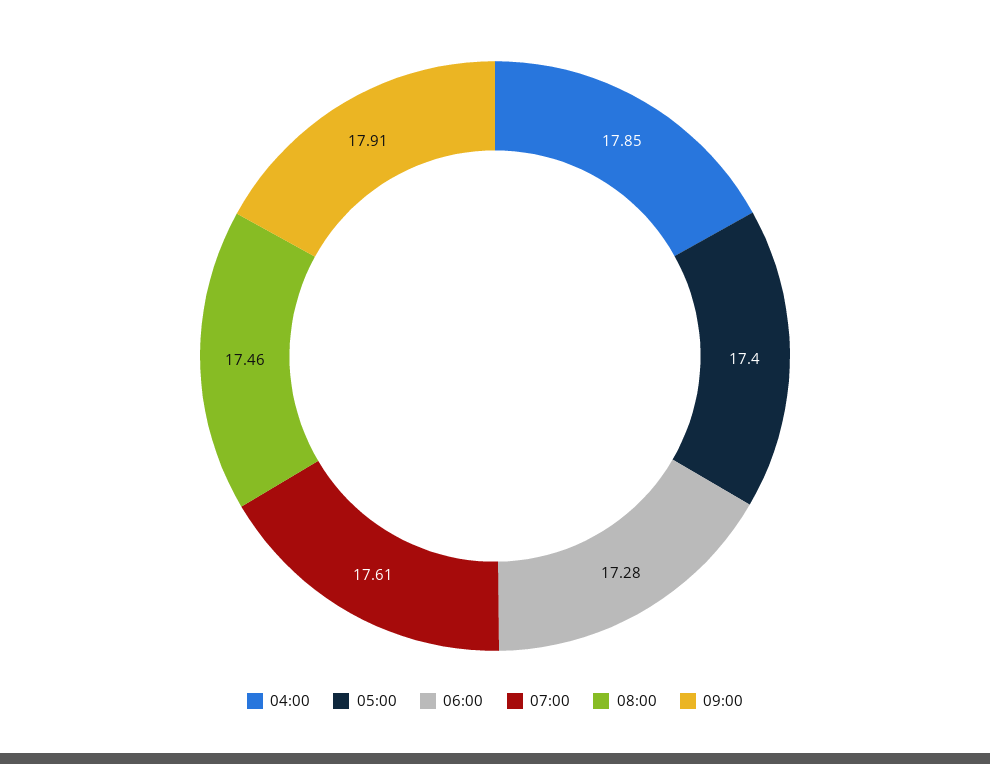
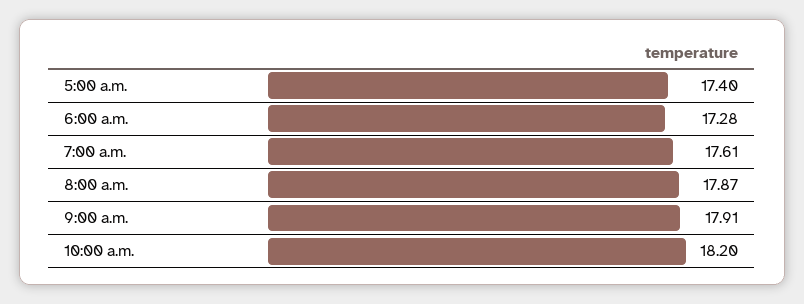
04:00: 17.85 -> none
08:00: 17.46 -> 17.87
10:00 a.m.: none -> 18.2

